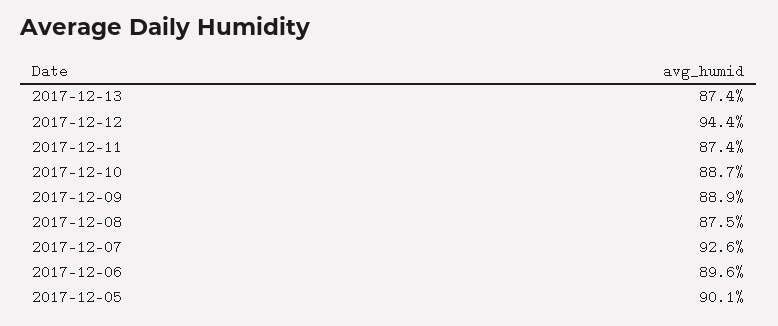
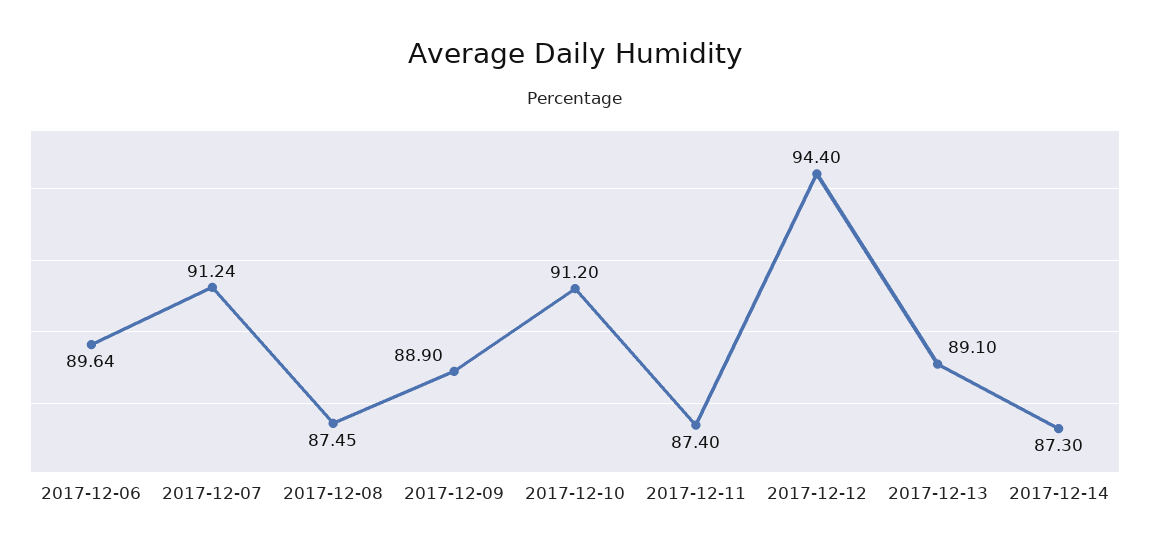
2017-12-13: 87.4 -> 89.1
2017-12-10: 88.7 -> 91.2
2017-12-07: 92.6 -> 91.24
2017-12-05: 90.1 -> none
2017-12-14: none -> 87.3

